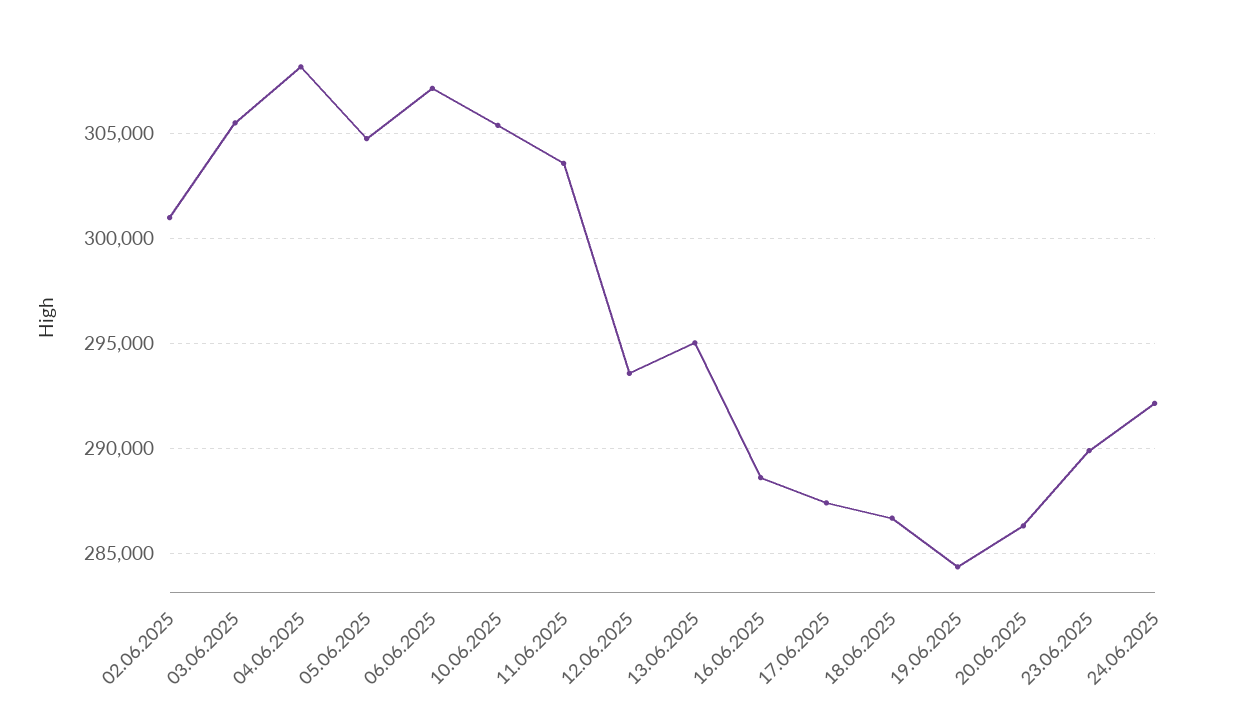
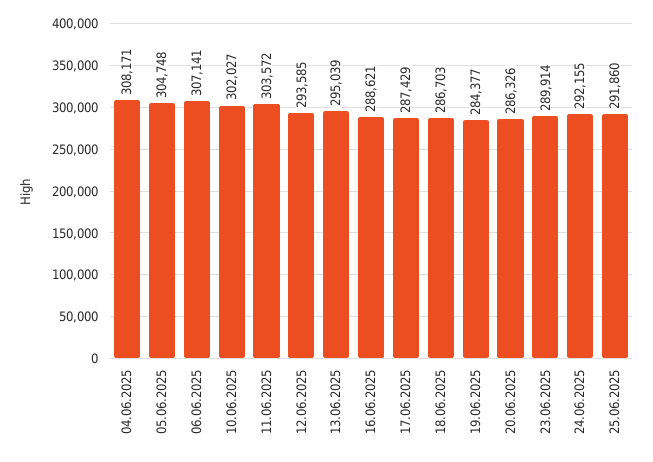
02.06.2025: 301000 -> none
03.06.2025: 305500 -> none
10.06.2025: 305500 -> 302027
25.06.2025: none -> 291860

